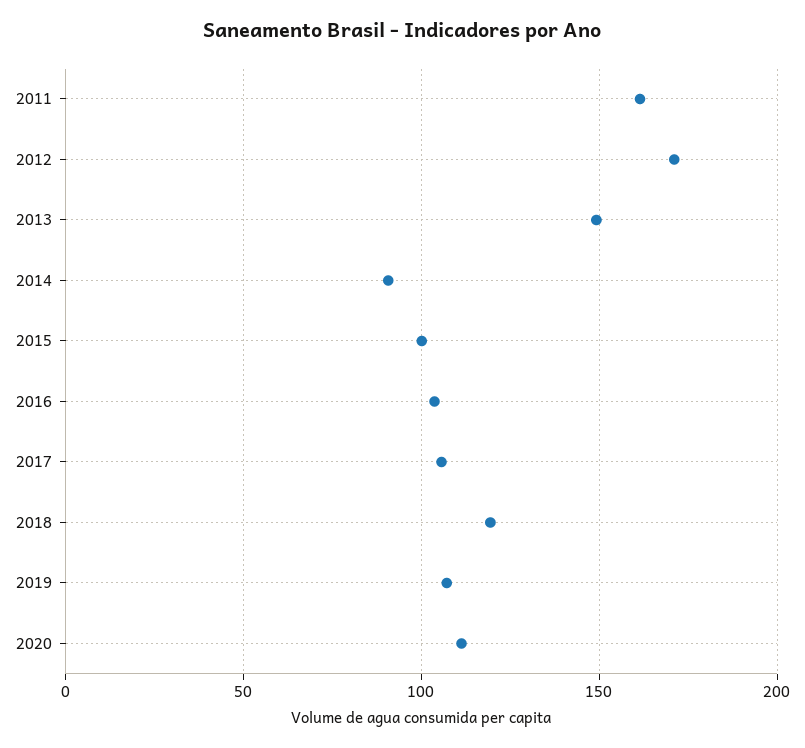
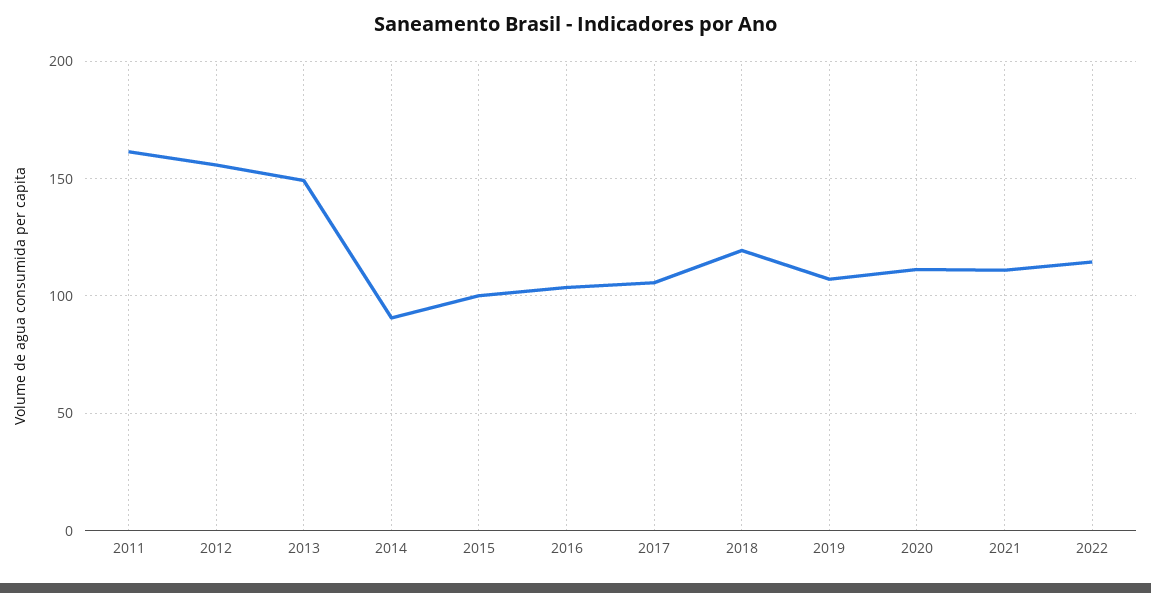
2012: 170 -> 155
2021: none -> 110
2022: none -> 115

